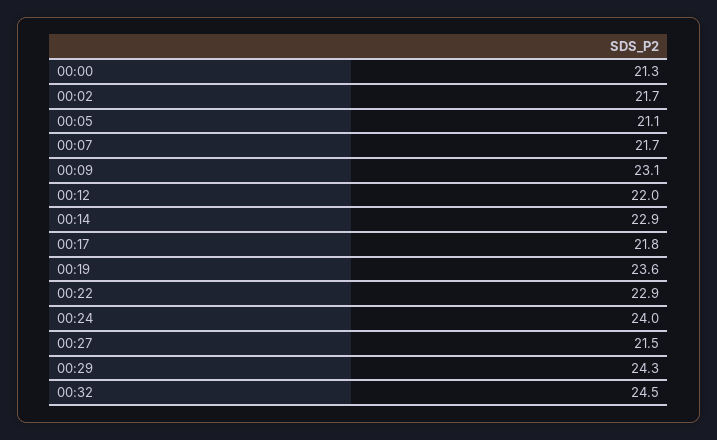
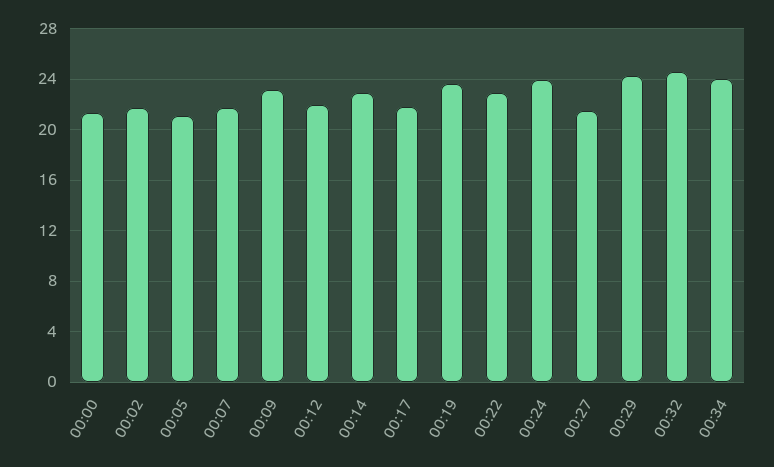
00:34: none -> 24

